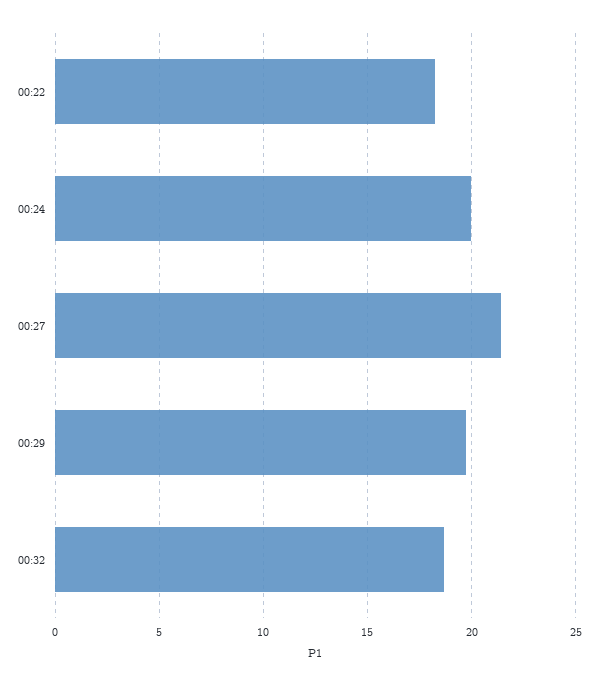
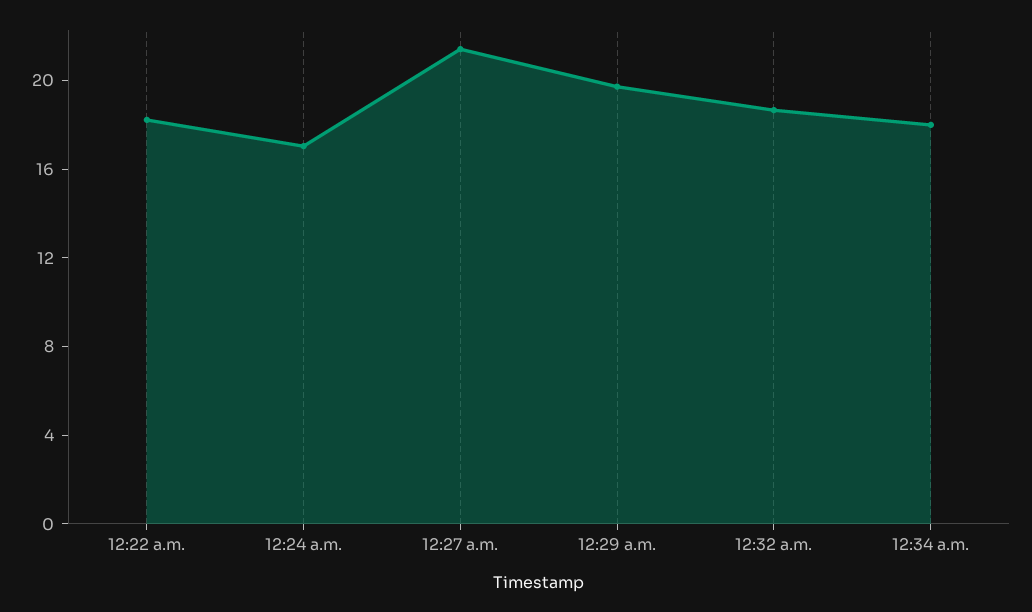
00:24: 20 -> 17
12:34 a.m.: none -> 18

